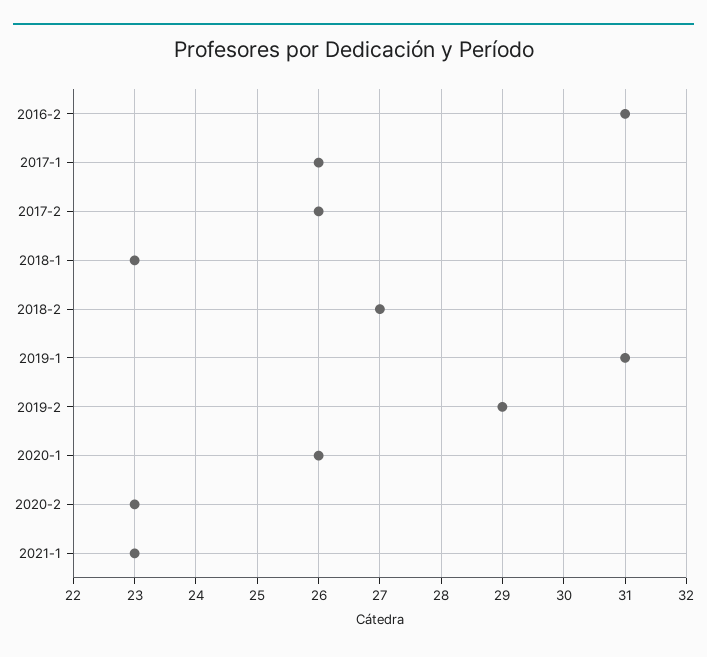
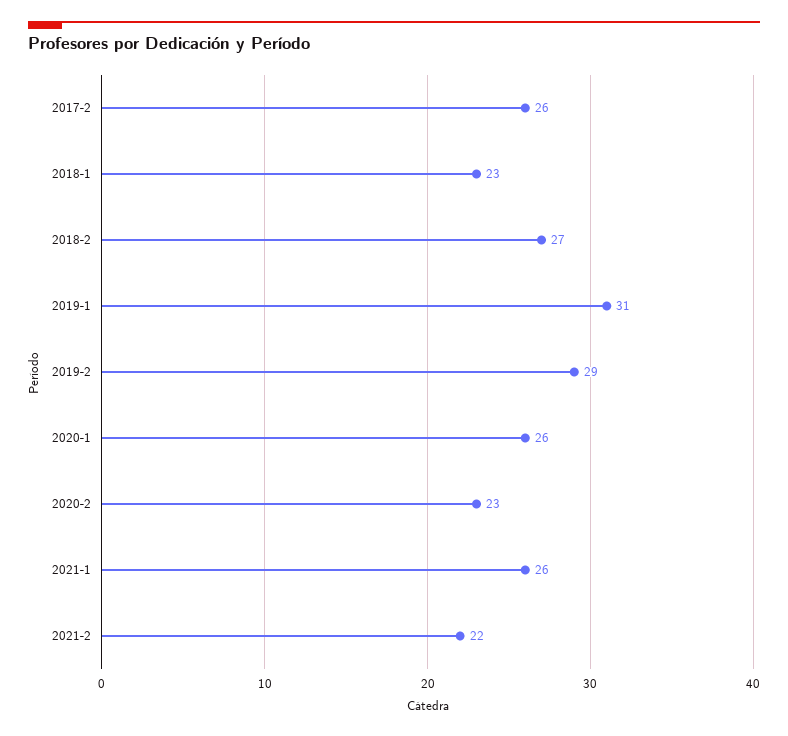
2016-2: 31 -> none
2017-1: 26 -> none
2021-1: 23 -> 26
2021-2: none -> 22

